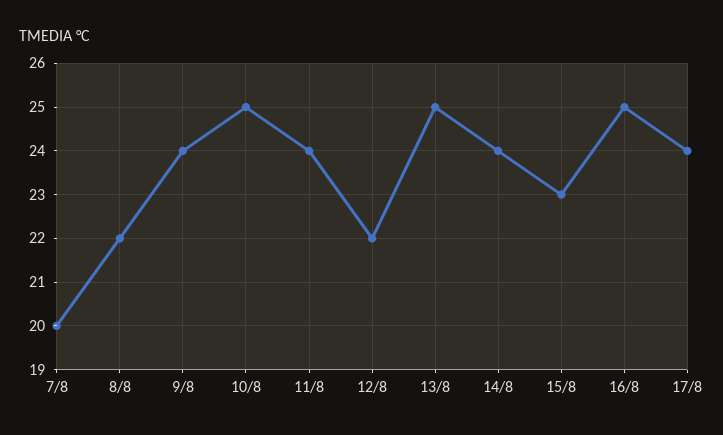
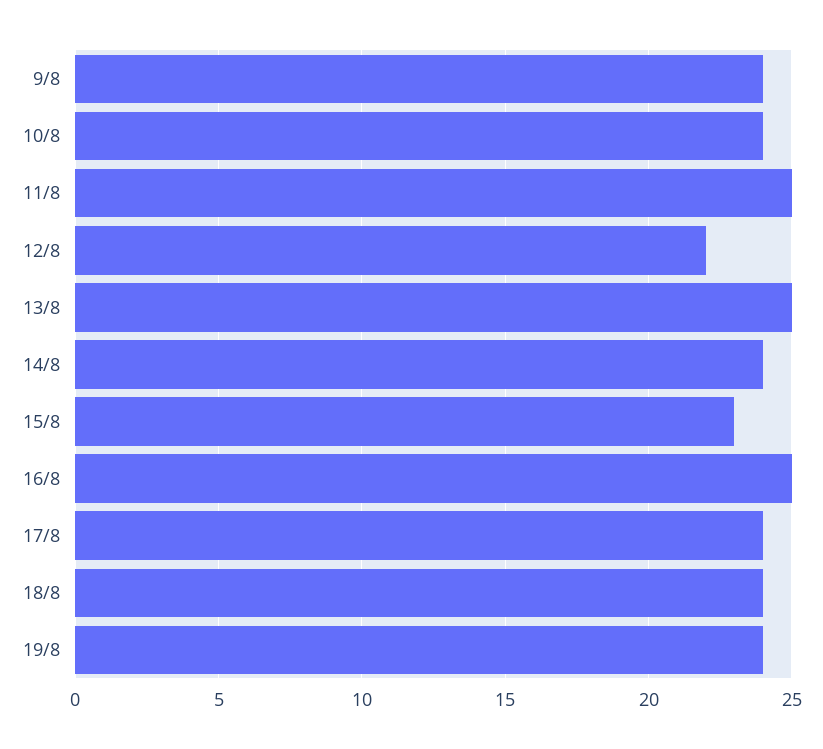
7/8: 20 -> none
8/8: 22 -> none
10/8: 25 -> 24
11/8: 24 -> 25
18/8: none -> 24
19/8: none -> 24

